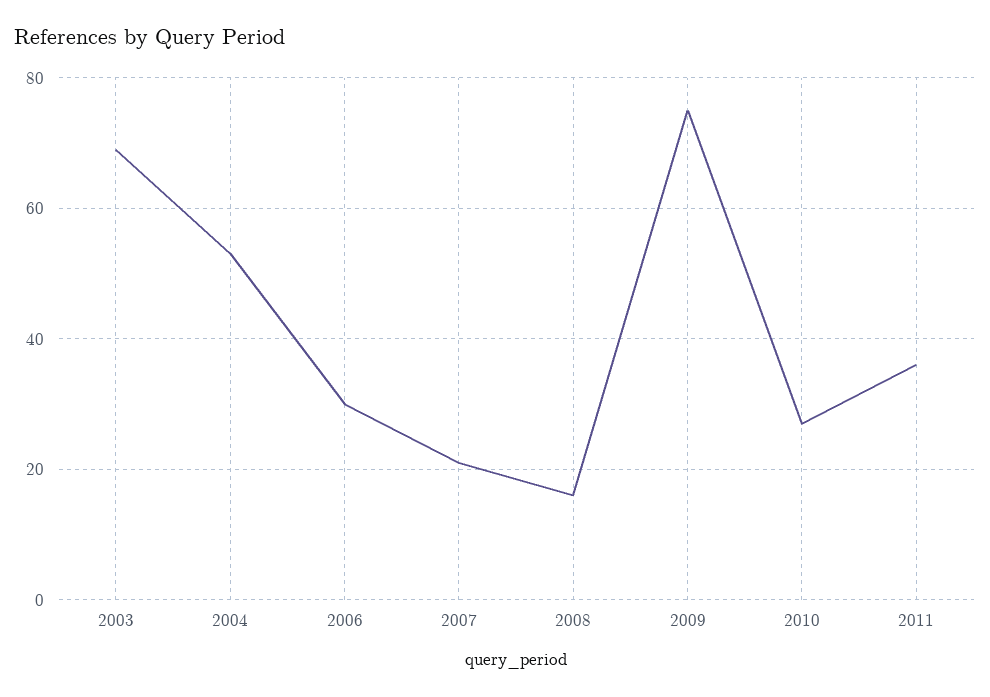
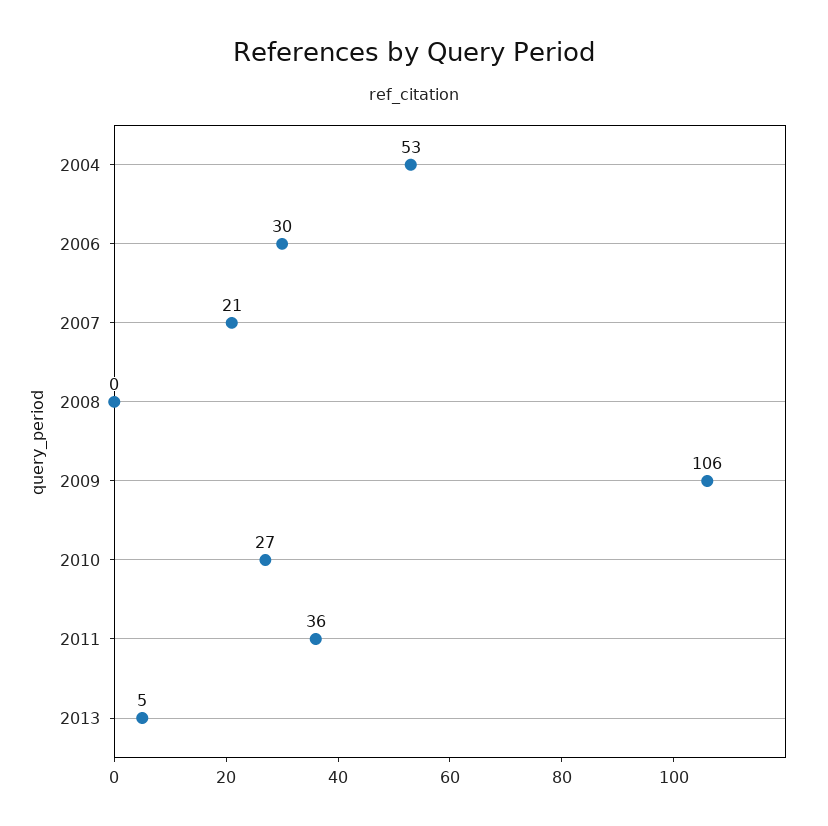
2003: 70 -> none
2008: 15 -> 0
2009: 75 -> 106
2013: none -> 5

